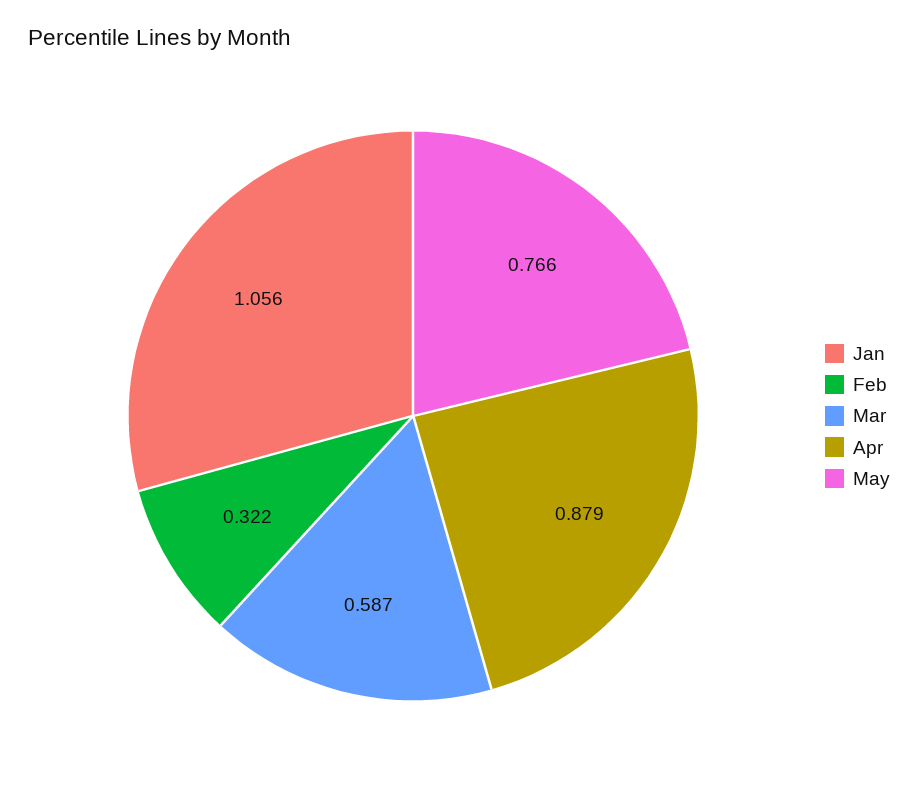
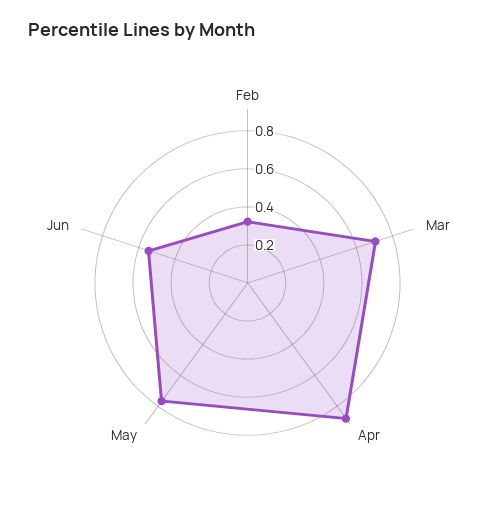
Jan: 1.056 -> none
Mar: 0.587 -> 0.7
Jun: none -> 0.55

